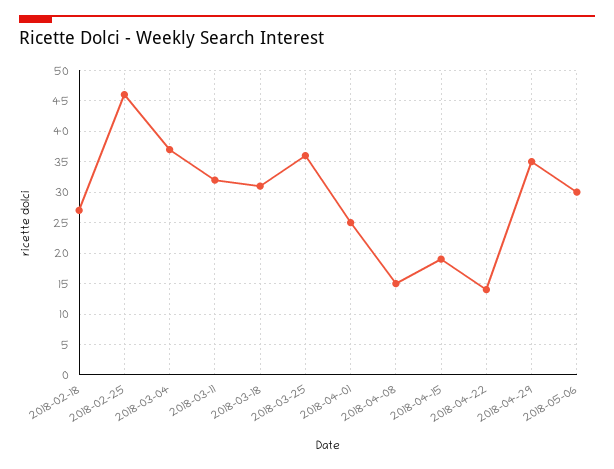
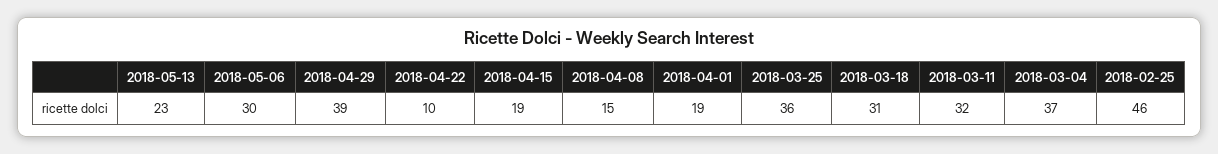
2018-02-18: 27 -> none
2018-04-01: 25 -> 19
2018-04-22: 14 -> 10
2018-04-29: 35 -> 39
2018-05-13: none -> 23

